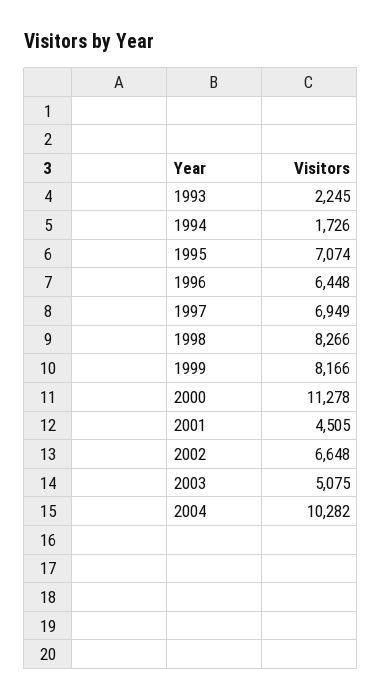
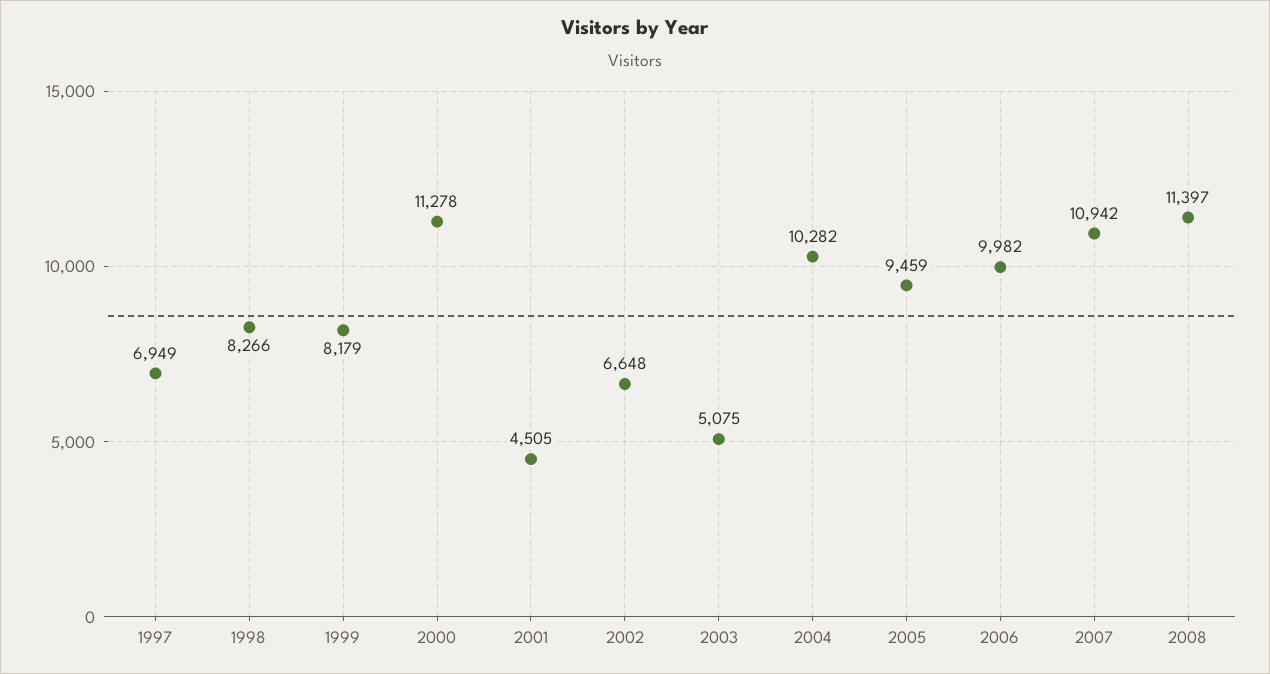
1993: 2245 -> none
1994: 1726 -> none
1995: 7074 -> none
1996: 6448 -> none
1999: 8166 -> 8179
2005: none -> 9459
2006: none -> 9982
2007: none -> 10942
2008: none -> 11397

